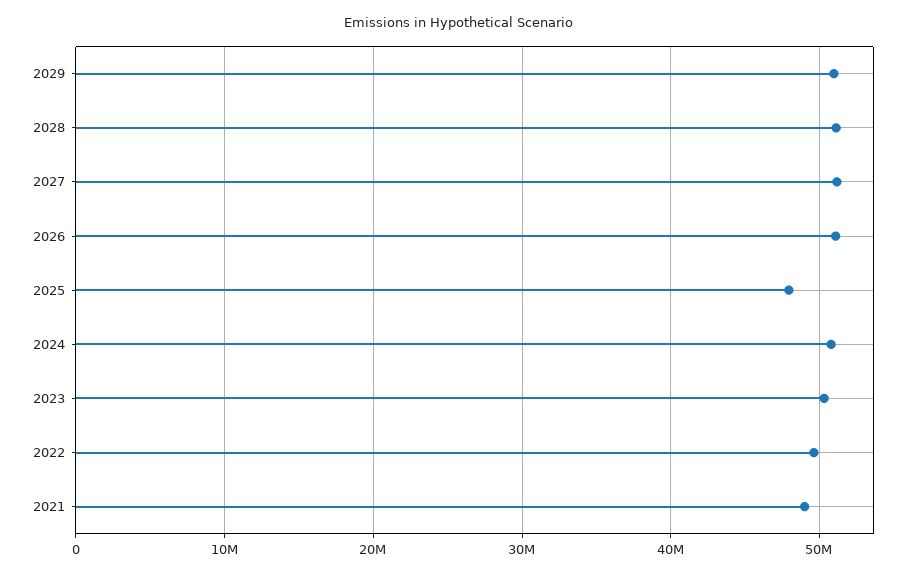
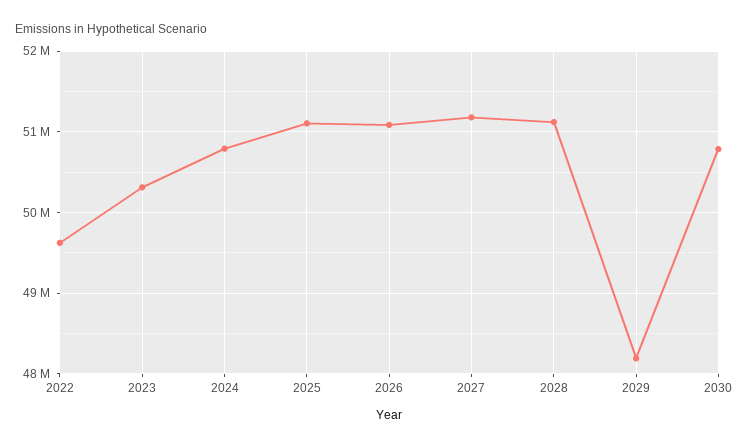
2029: 51000000 -> 48200000
2025: 48000000 -> 51100000
2021: 49000000 -> none
2030: none -> 50800000

